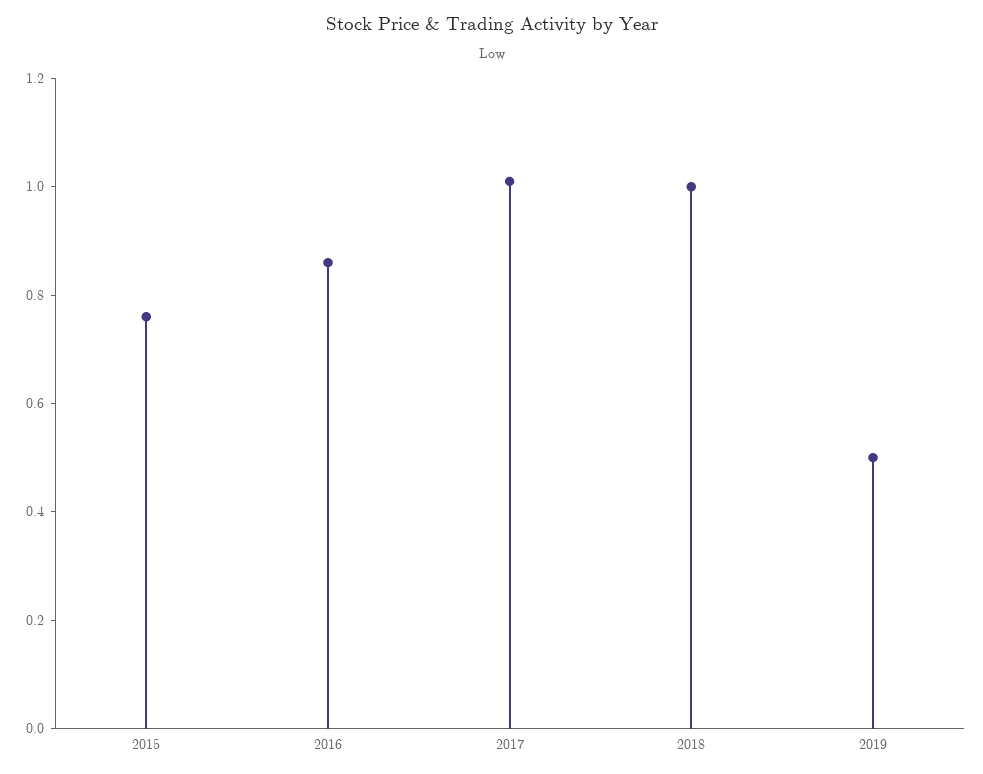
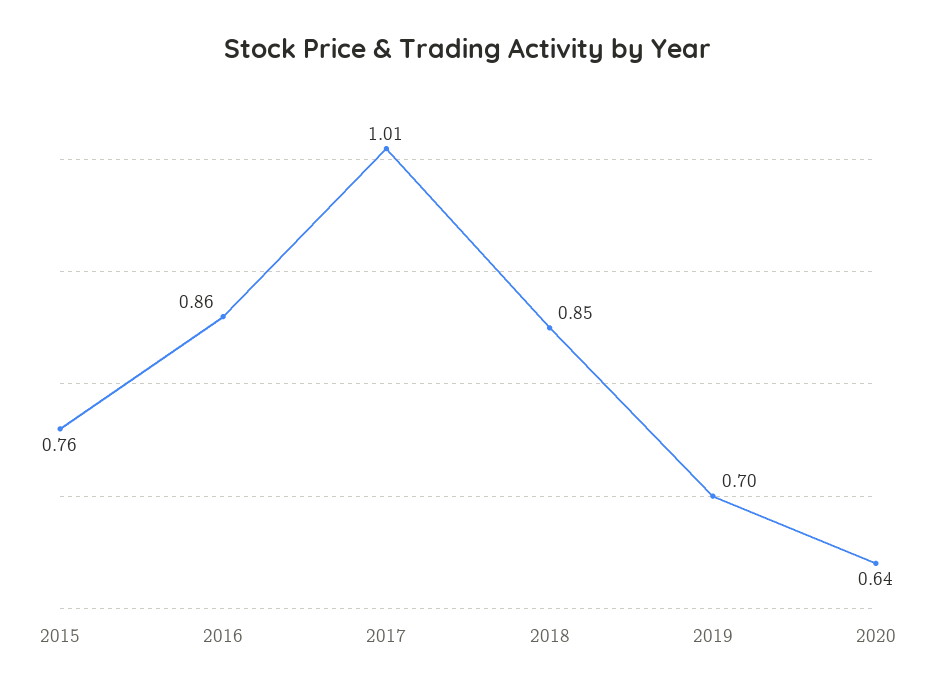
2018: 1 -> 0.85
2019: 0.5 -> 0.7
2020: none -> 0.64

